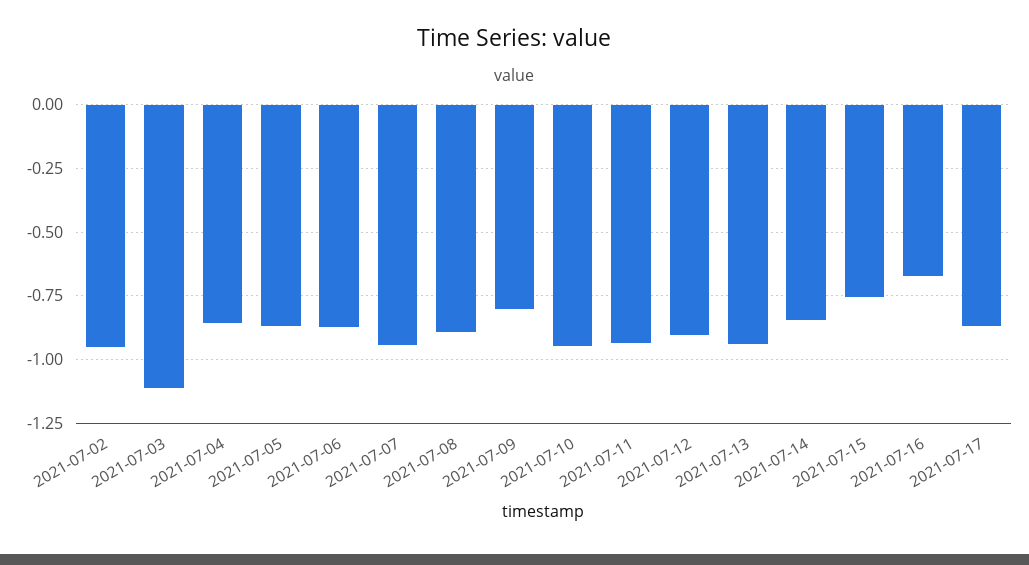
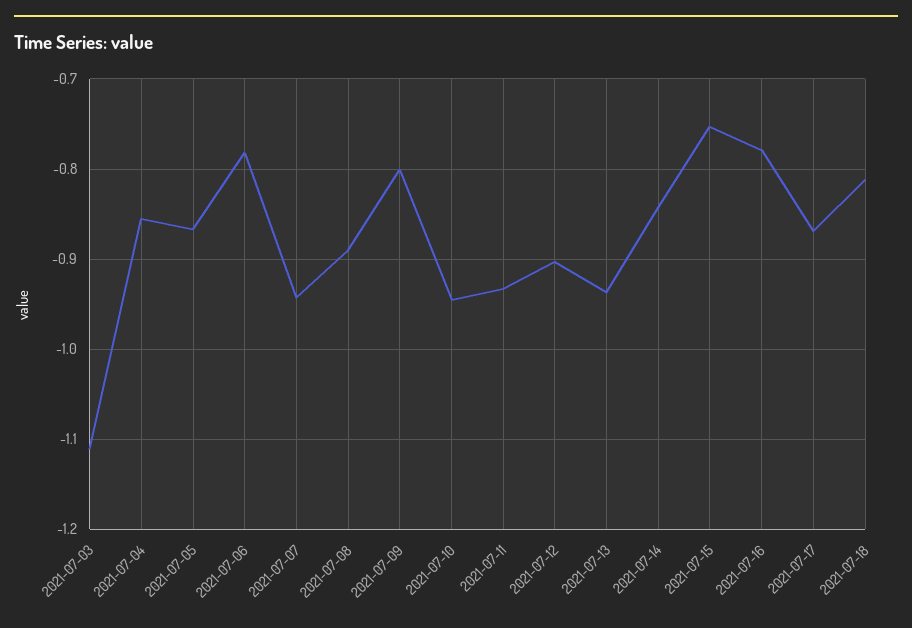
2021-07-02: -0.95 -> none
2021-07-06: -0.875 -> -0.78
2021-07-16: -0.675 -> -0.78
2021-07-18: none -> -0.81

